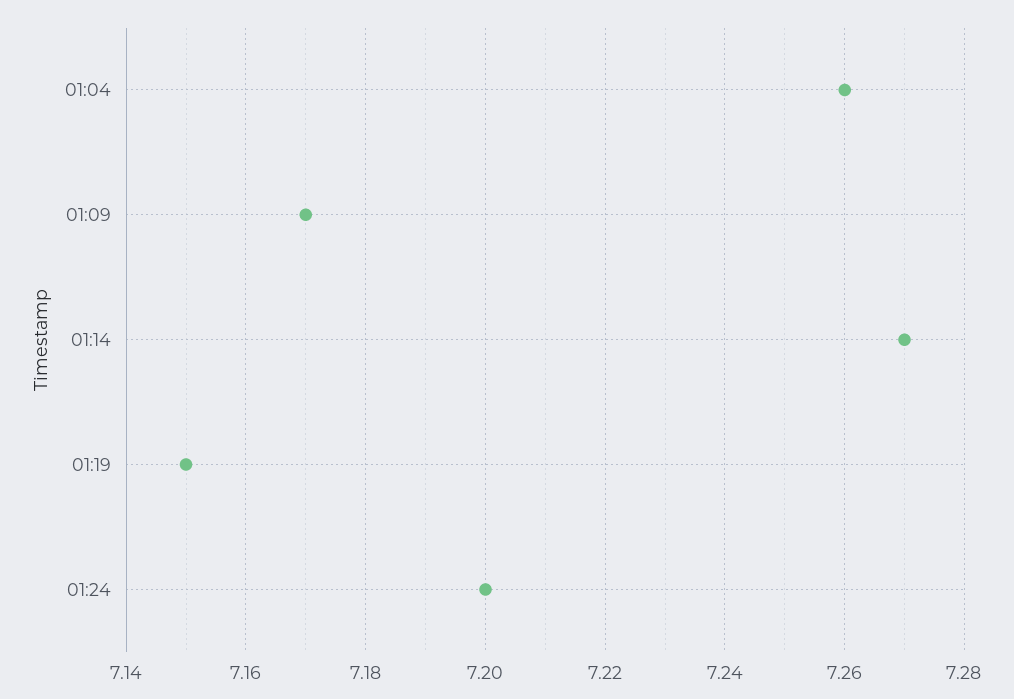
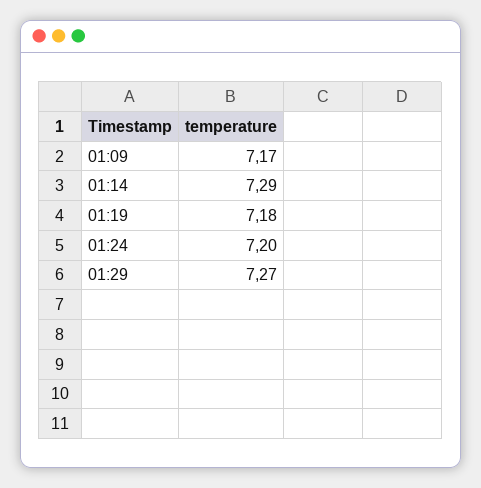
01:04: 7.26 -> none
01:14: 7.27 -> 7.29
01:19: 7.15 -> 7.18
01:29: none -> 7.27

